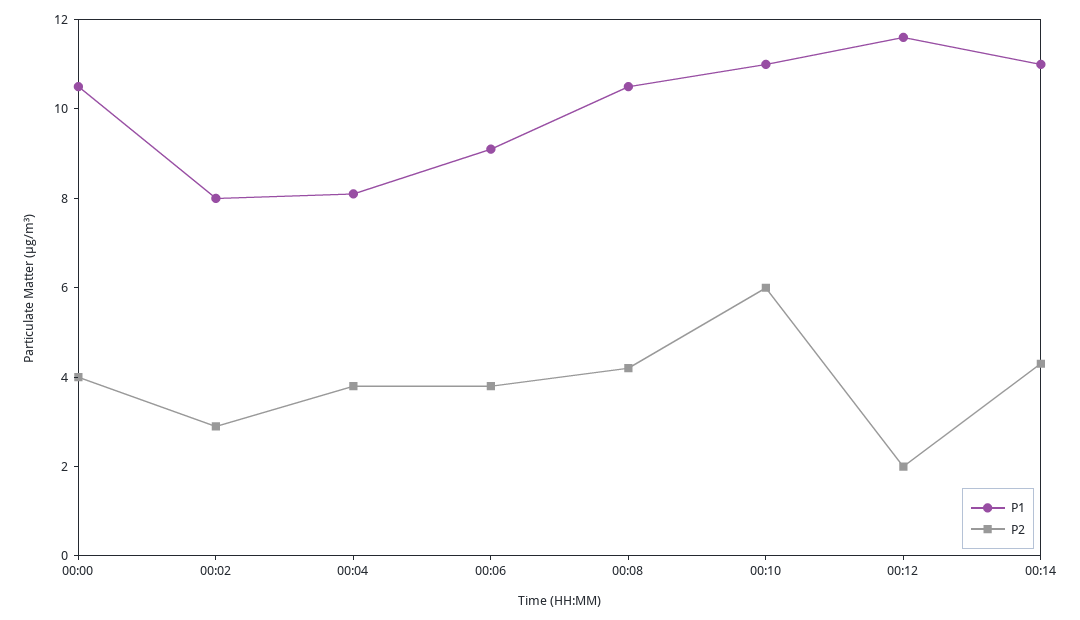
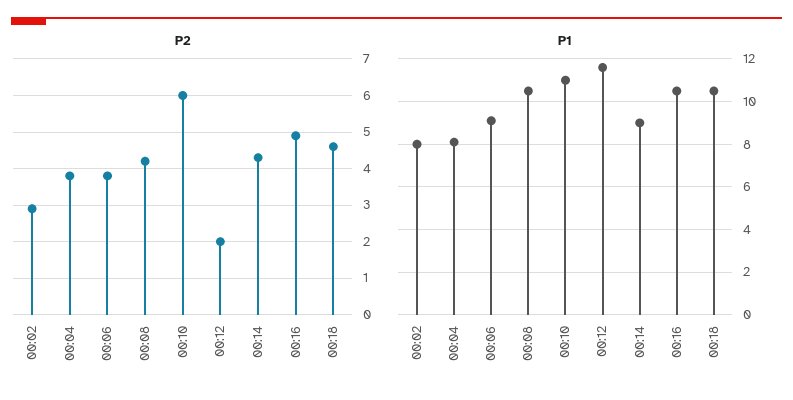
P1, 00:00: 10.5 -> none
P2, 00:00: 4 -> none
P1, 00:14: 11 -> 9
P2, 00:16: none -> 5
P2, 00:18: none -> 4.5
P1, 00:16: none -> 10.5
P1, 00:18: none -> 10.5

